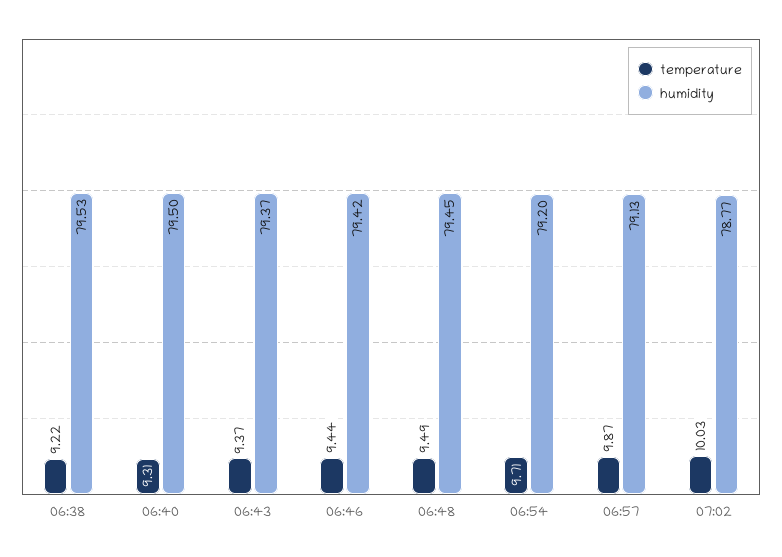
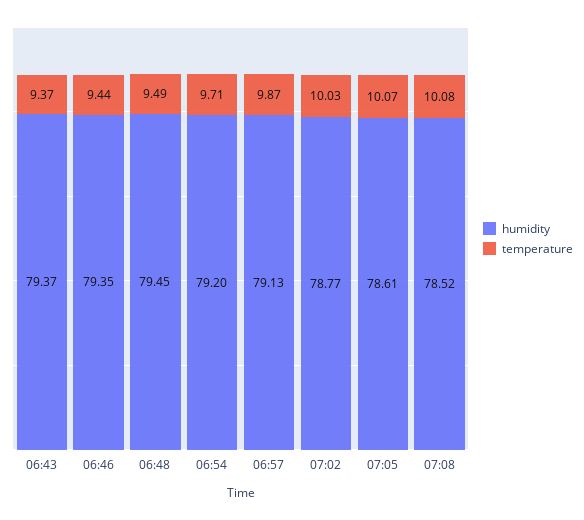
temperature, 06:38: 9.22 -> none
humidity, 06:38: 79.53 -> none
temperature, 06:40: 9.31 -> none
humidity, 06:40: 79.5 -> none
humidity, 06:46: 79.42 -> 79.35
humidity, 07:05: none -> 78.61
temperature, 07:05: none -> 10.07
humidity, 07:08: none -> 78.52
temperature, 07:08: none -> 10.08

